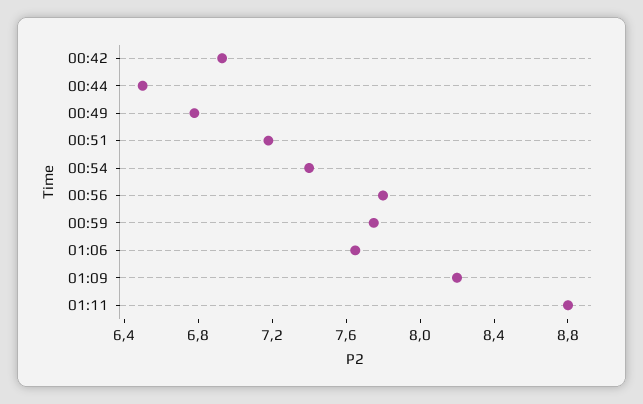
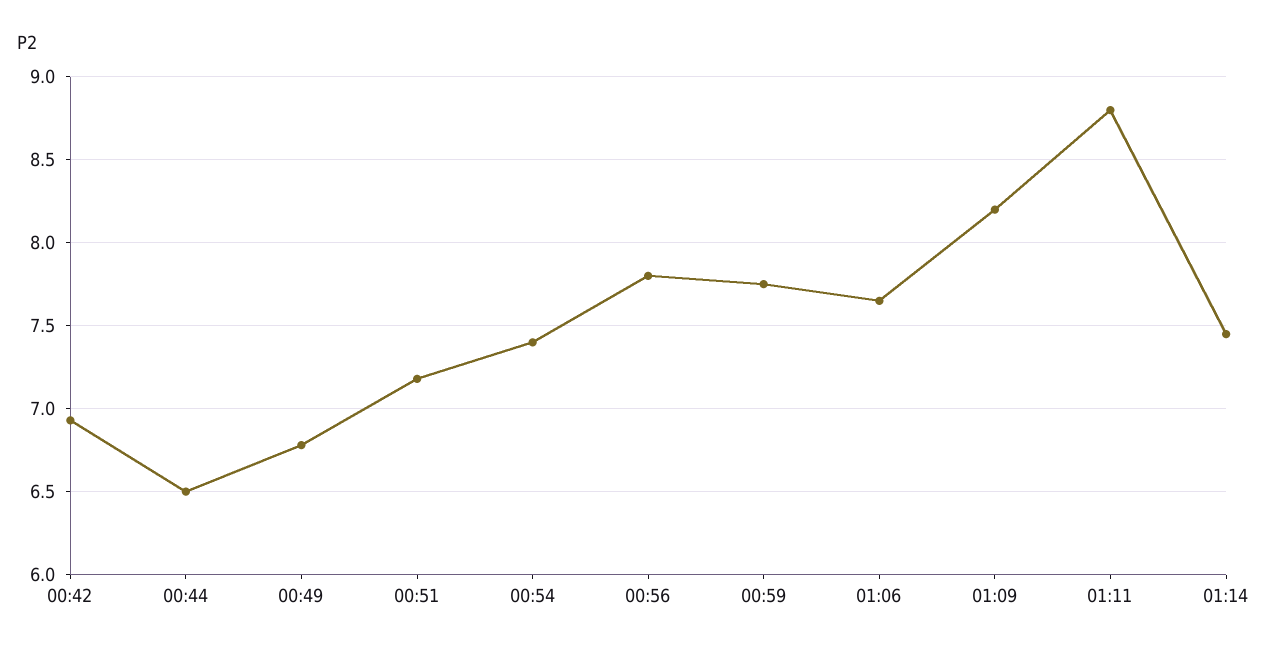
01:14: none -> 7.45

